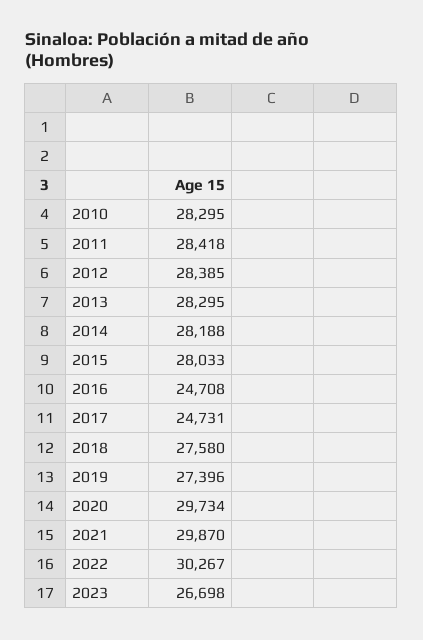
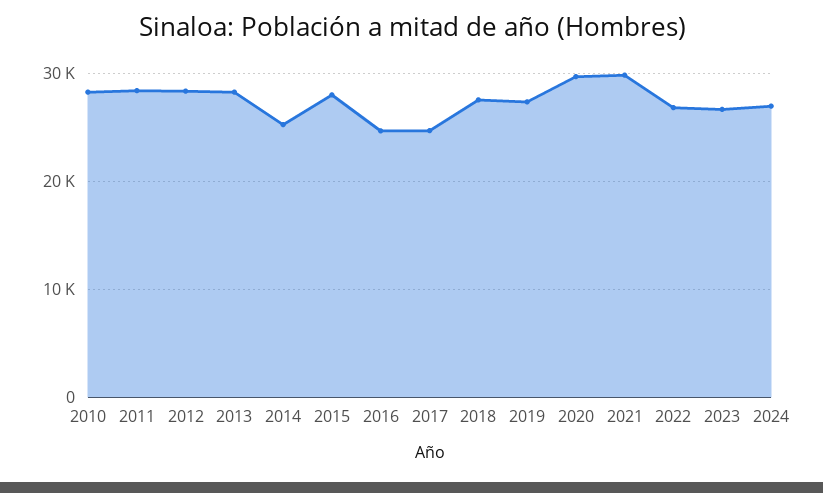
2014: 28188 -> 25000
2022: 30267 -> 27000
2024: none -> 27000

